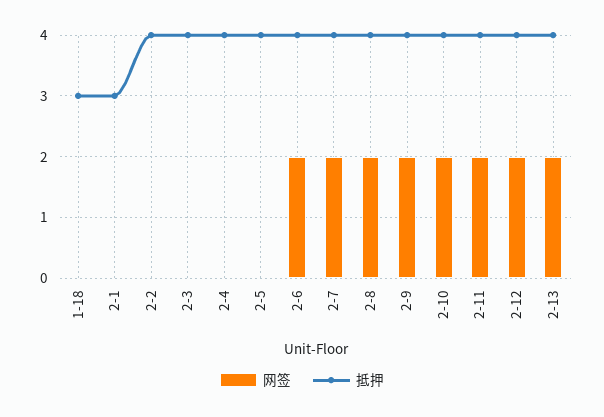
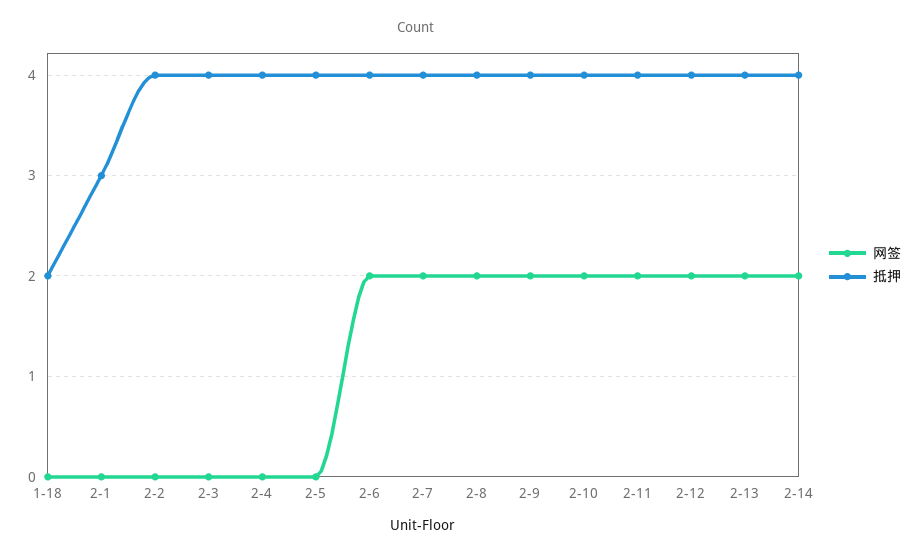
抵押, 1-18: 3 -> 2
网签, 2-14: none -> 2
抵押, 2-14: none -> 4

